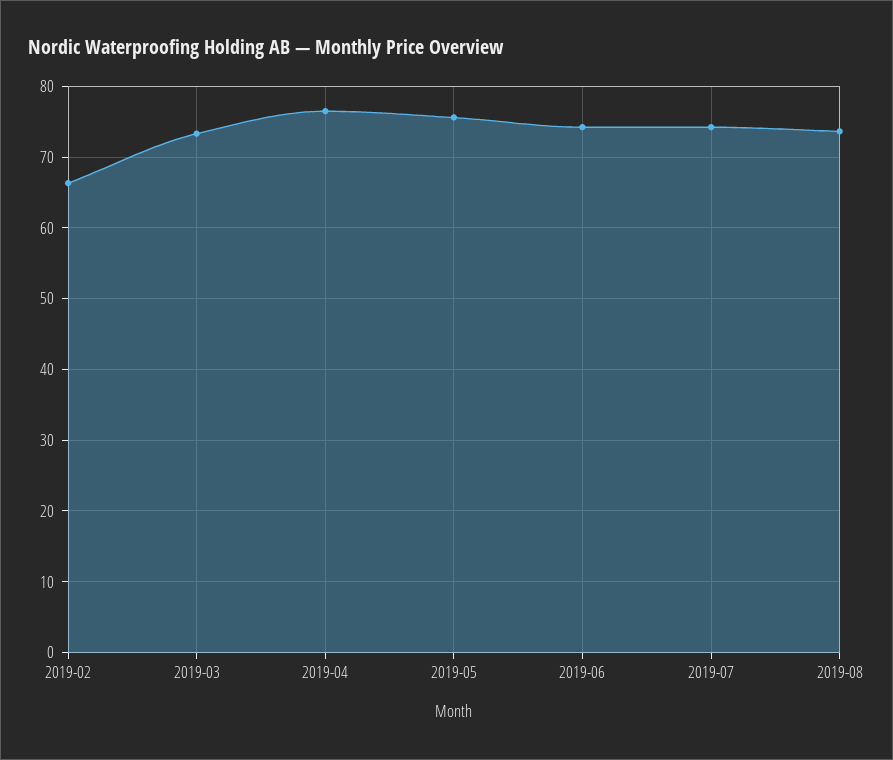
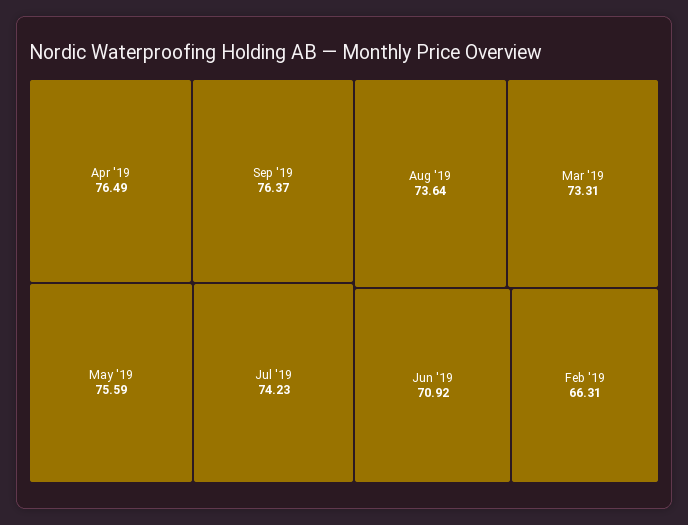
2019-06: 74 -> 70.92
Sep '19: none -> 76.37

